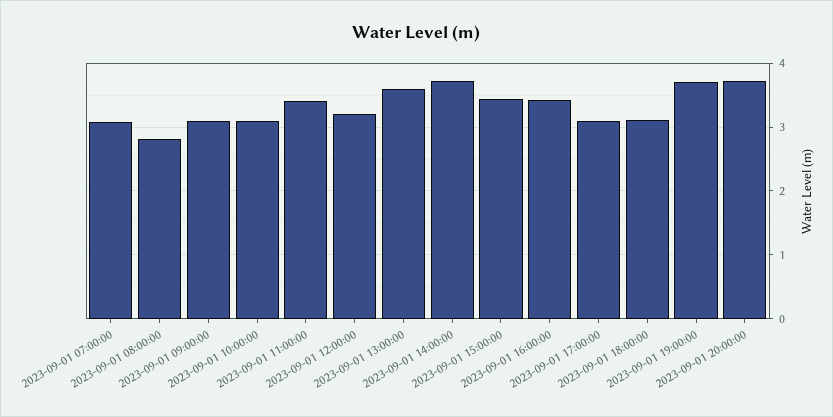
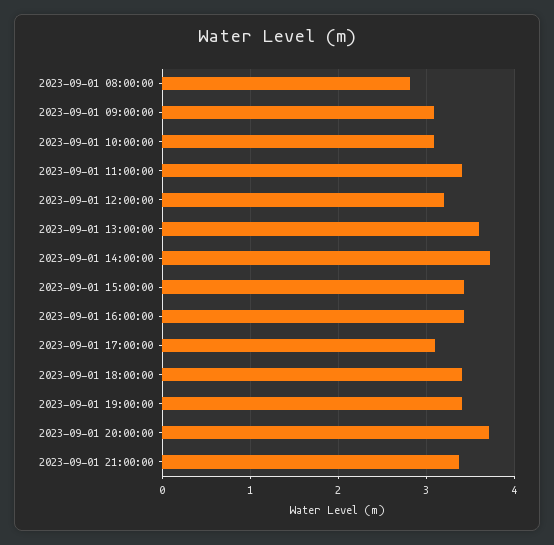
2023-09-01 07:00:00: 3.1 -> none
2023-09-01 18:00:00: 3.1 -> 3.4
2023-09-01 19:00:00: 3.7 -> 3.4
2023-09-01 21:00:00: none -> 3.4

